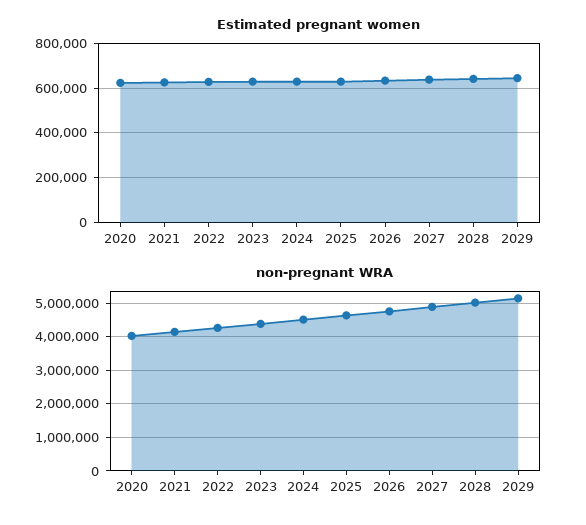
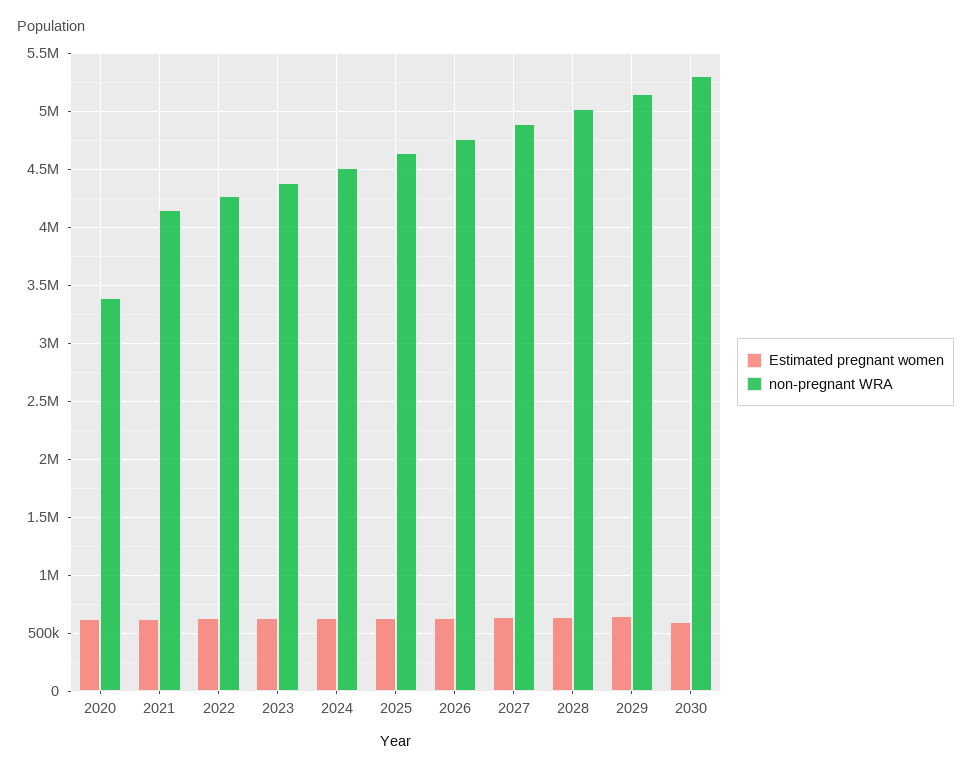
non-pregnant WRA, 2020: 4000000 -> 3400000
Estimated pregnant women, 2030: none -> 600000
non-pregnant WRA, 2030: none -> 5300000

